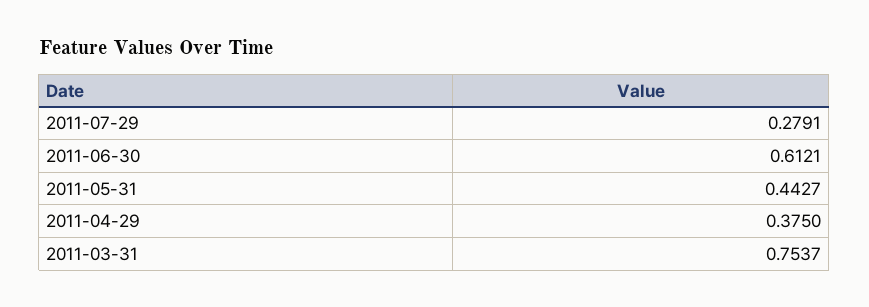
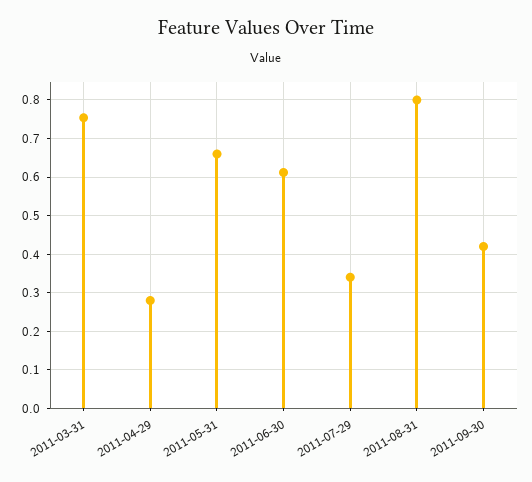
2011-07-29: 0.2791 -> 0.34
2011-05-31: 0.4427 -> 0.66
2011-04-29: 0.375 -> 0.28
2011-08-31: none -> 0.8
2011-09-30: none -> 0.42

